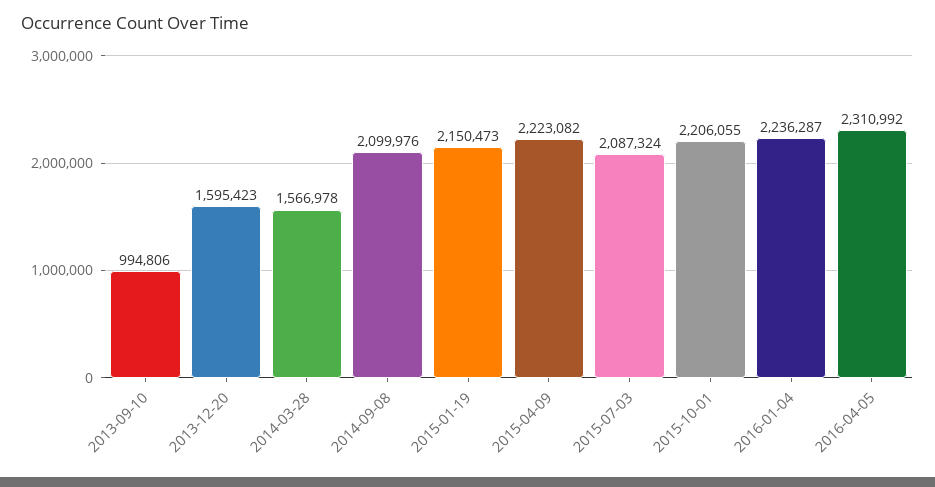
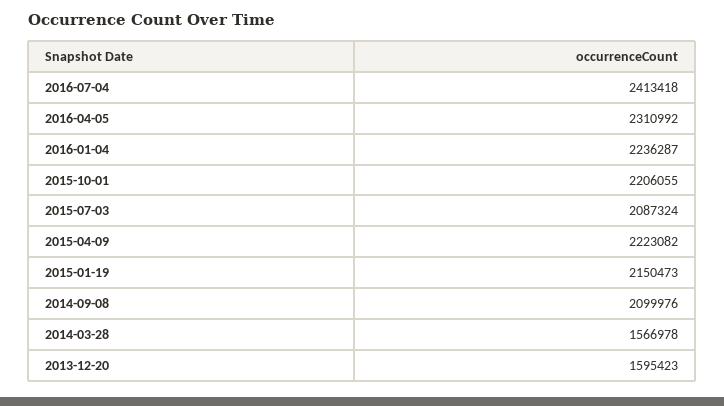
2013-09-10: 994806 -> none
2016-07-04: none -> 2413418

